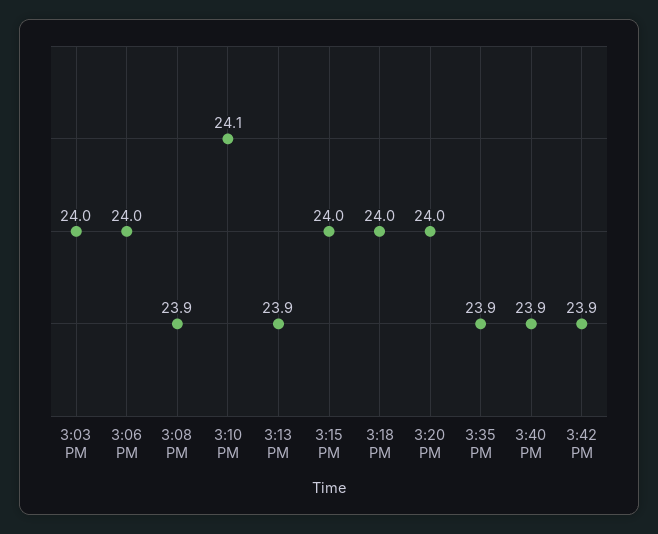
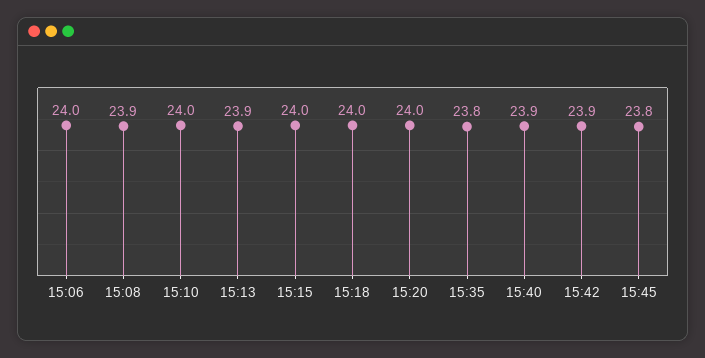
3:03 PM: 24 -> none
3:10 PM: 24.1 -> 24
3:35 PM: 23.9 -> 23.8
15:45: none -> 23.8

